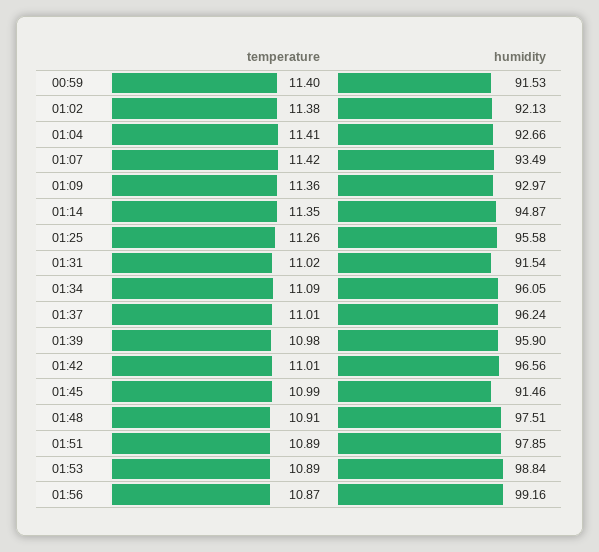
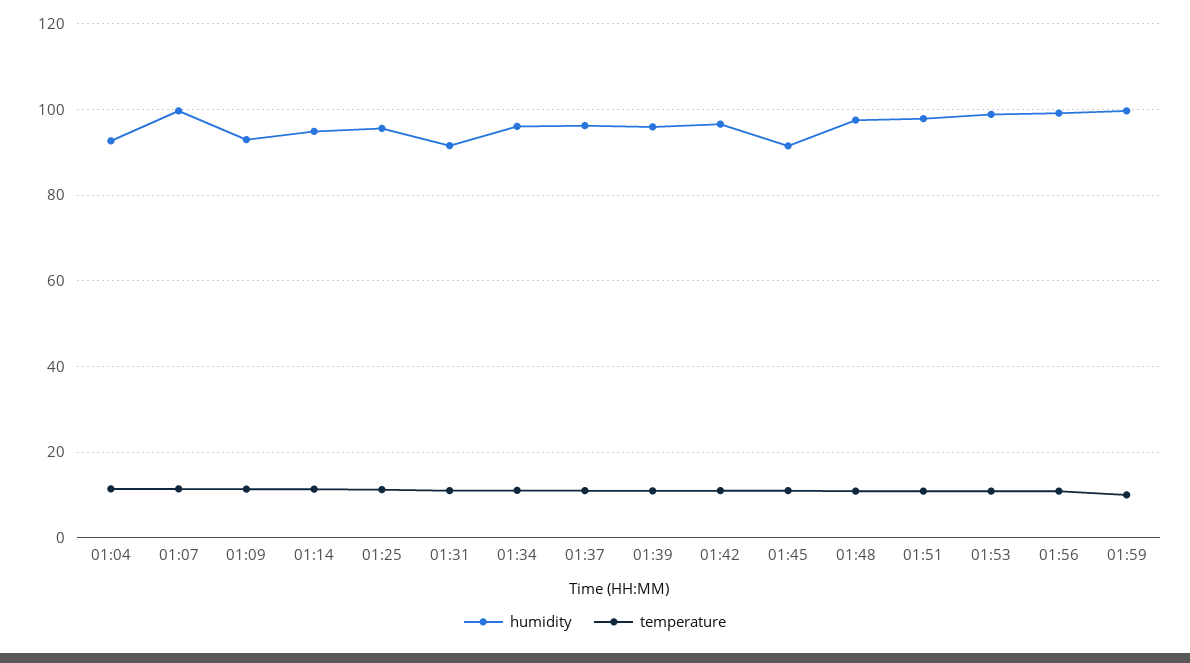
temperature, 00:59: 11.4 -> none
humidity, 00:59: 91.53 -> none
temperature, 01:02: 11.38 -> none
humidity, 01:02: 92.13 -> none
humidity, 01:07: 93.49 -> 100
humidity, 01:59: none -> 100
temperature, 01:59: none -> 10

